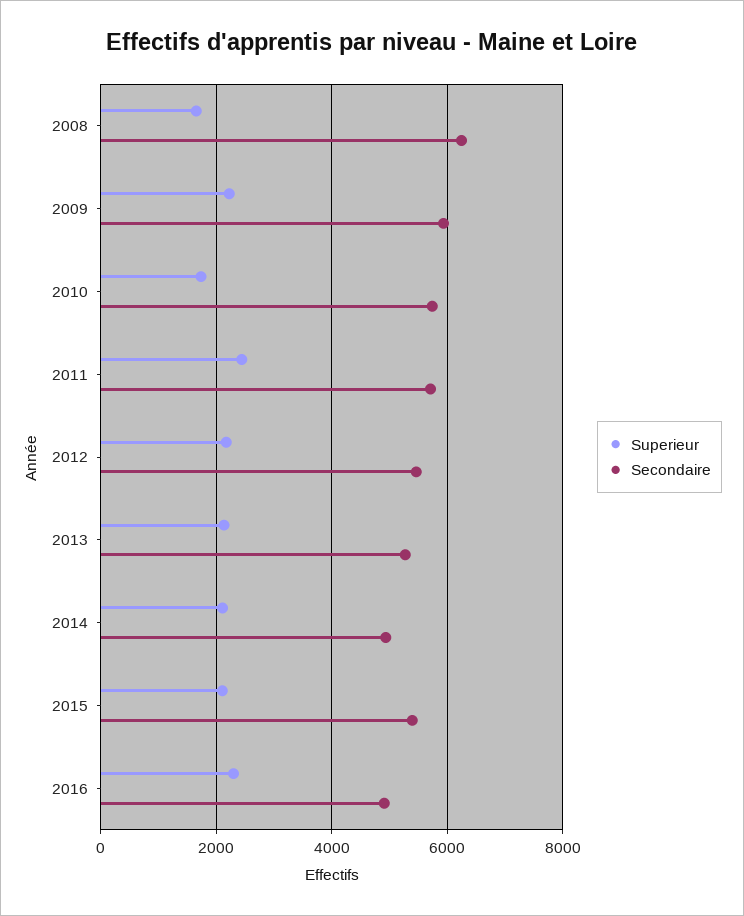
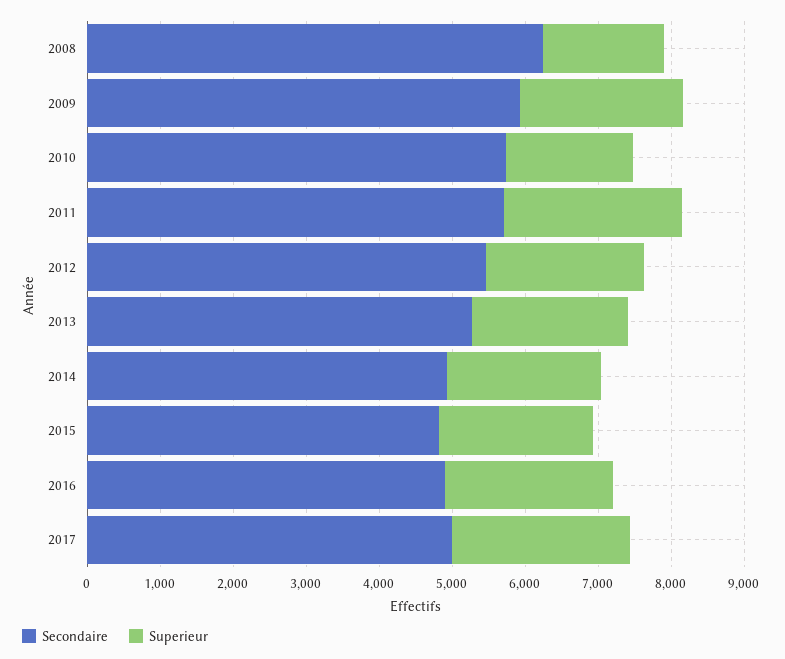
Secondaire, 2015: 5400 -> 4800
Secondaire, 2017: none -> 5000
Superieur, 2017: none -> 2400

